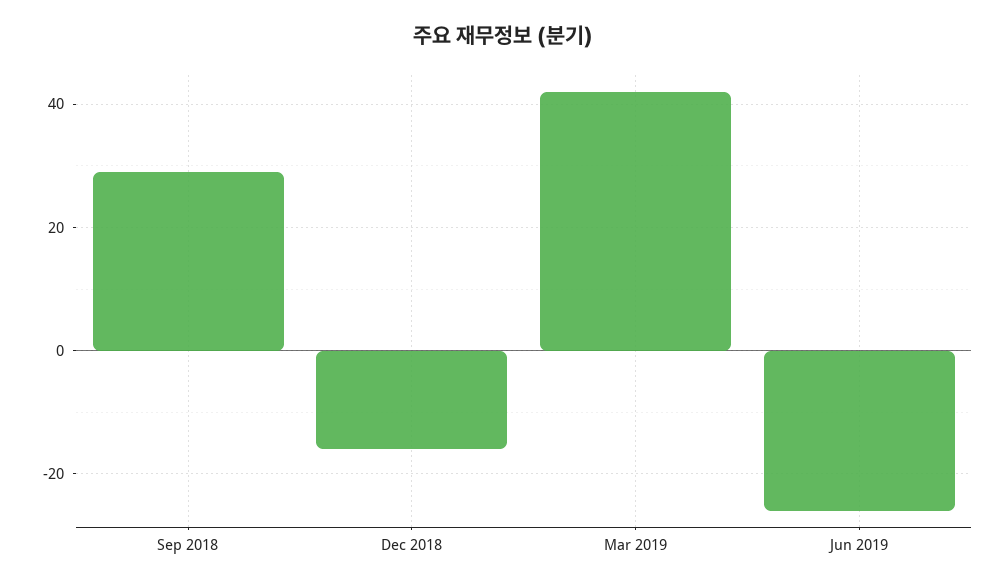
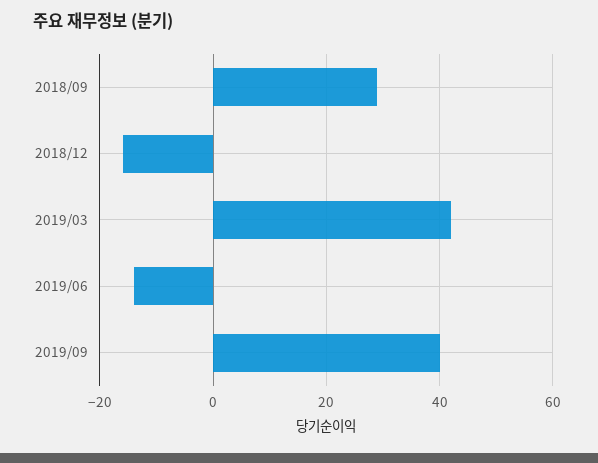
Jun 2019: -25 -> -15
2019/09: none -> 40

